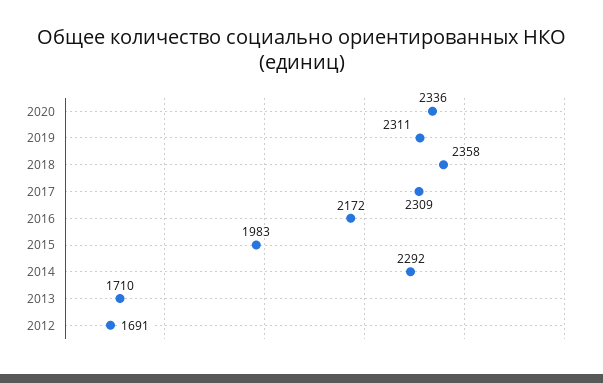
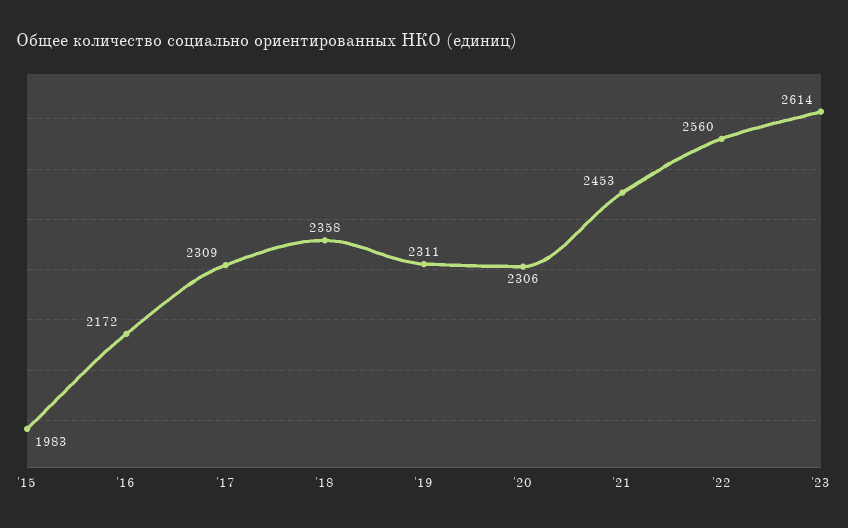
2020: 2336 -> 2306
2014: 2292 -> none
2013: 1710 -> none
2012: 1691 -> none
'21: none -> 2453
'22: none -> 2560
'23: none -> 2614

